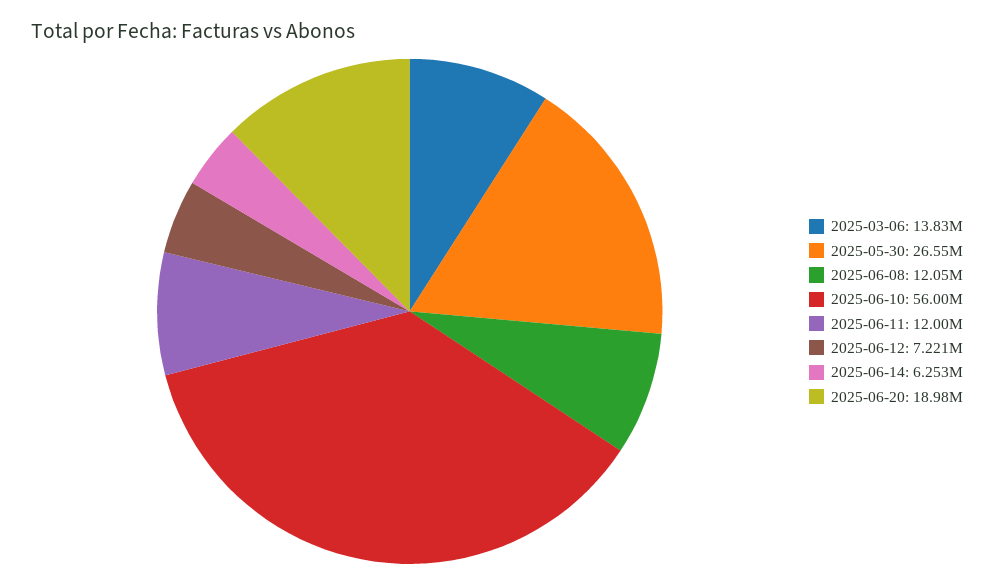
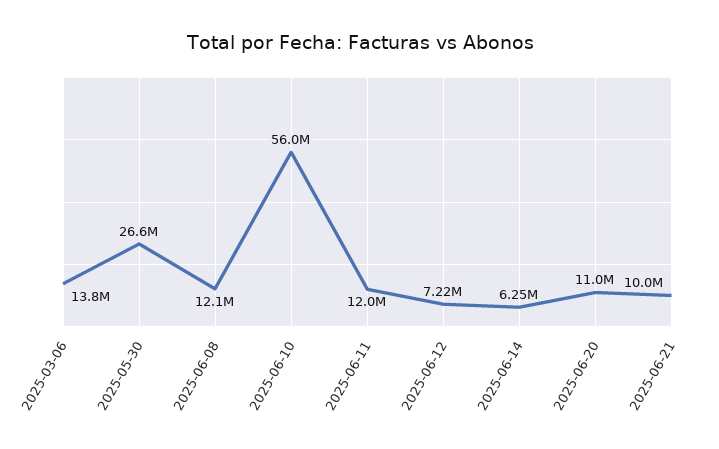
2025-06-20: 18980000 -> 11000000
2025-06-21: none -> 10000000

